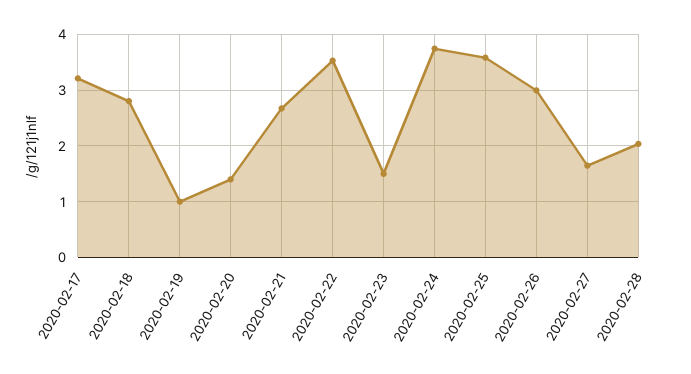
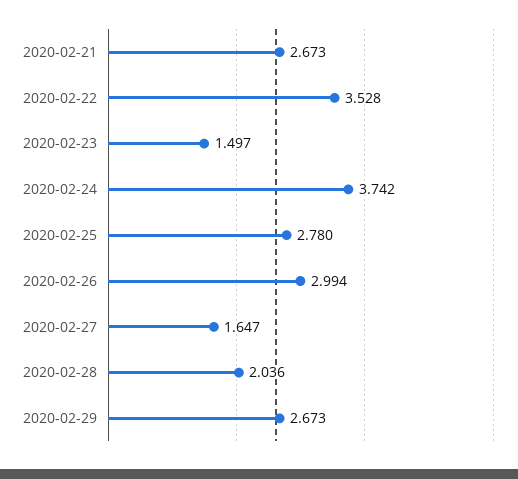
2020-02-17: 3.2 -> none
2020-02-18: 2.8 -> none
2020-02-19: 1 -> none
2020-02-20: 1.4 -> none
2020-02-25: 3.6 -> 2.78
2020-02-29: none -> 2.673

